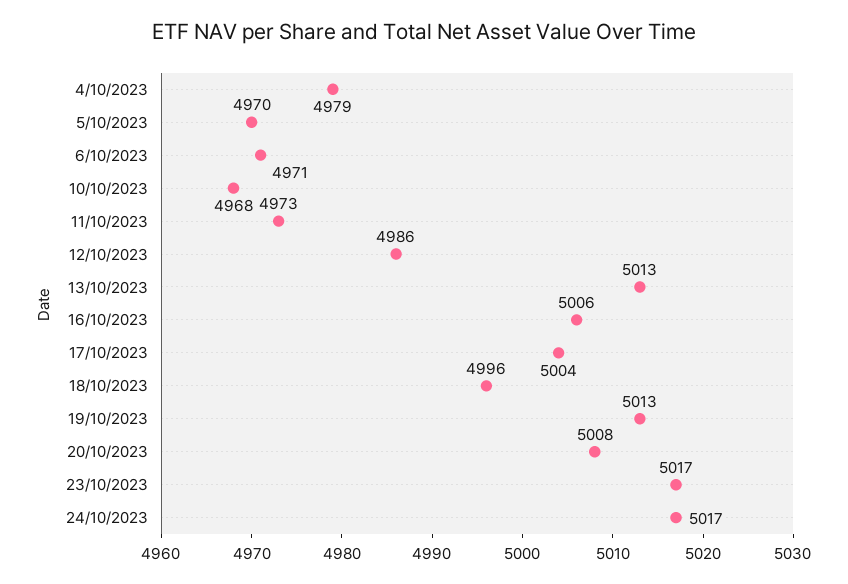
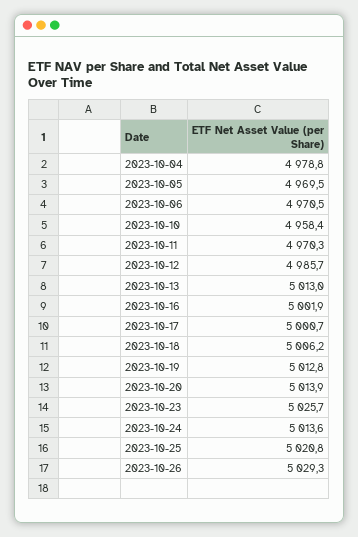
10/10/2023: 4968 -> 4958.4
11/10/2023: 4973 -> 4970.3
16/10/2023: 5006 -> 5001.9
17/10/2023: 5004 -> 5000.7
18/10/2023: 4996 -> 5006.2
20/10/2023: 5008 -> 5013.9
23/10/2023: 5017 -> 5025.7
24/10/2023: 5017 -> 5013.6
2023-10-25: none -> 5020.8
2023-10-26: none -> 5029.3

